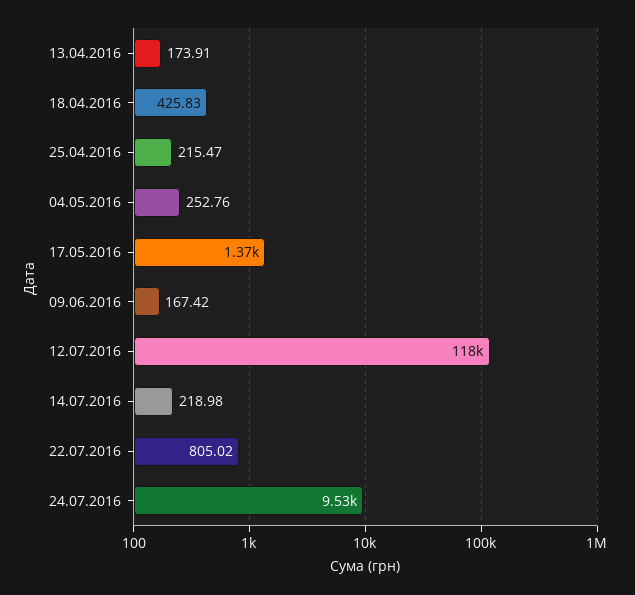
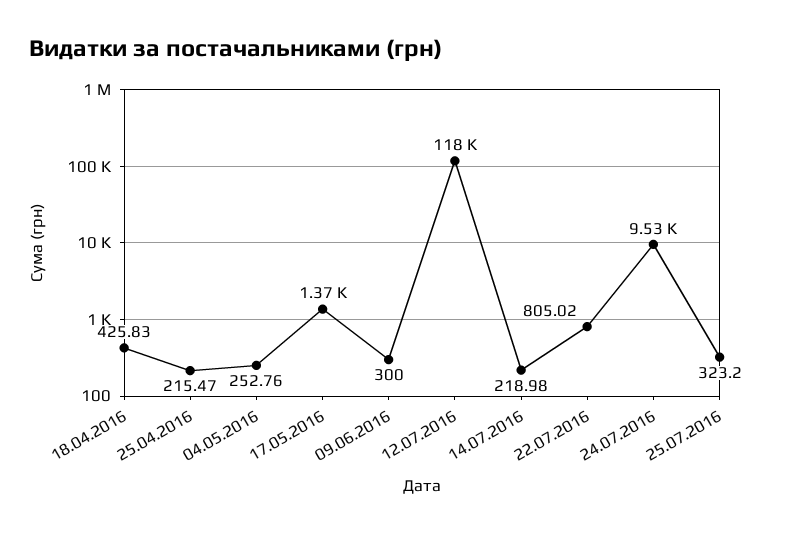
13.04.2016: 173.91 -> none
09.06.2016: 167.42 -> 300
25.07.2016: none -> 323.2

